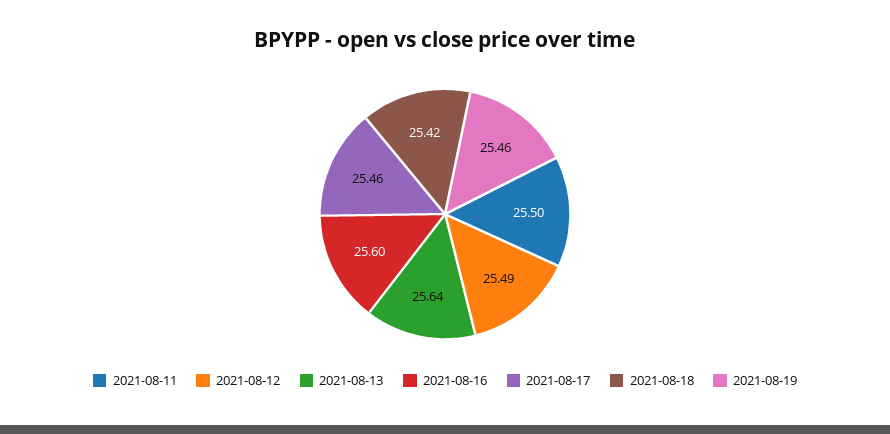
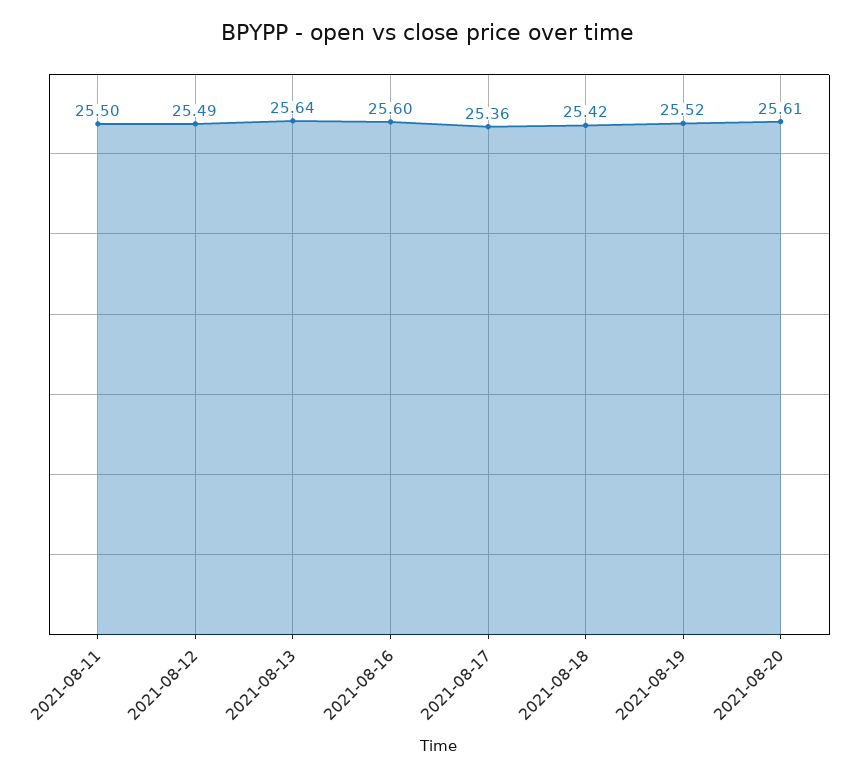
2021-08-17: 25.46 -> 25.36
2021-08-19: 25.46 -> 25.52
2021-08-20: none -> 25.61

